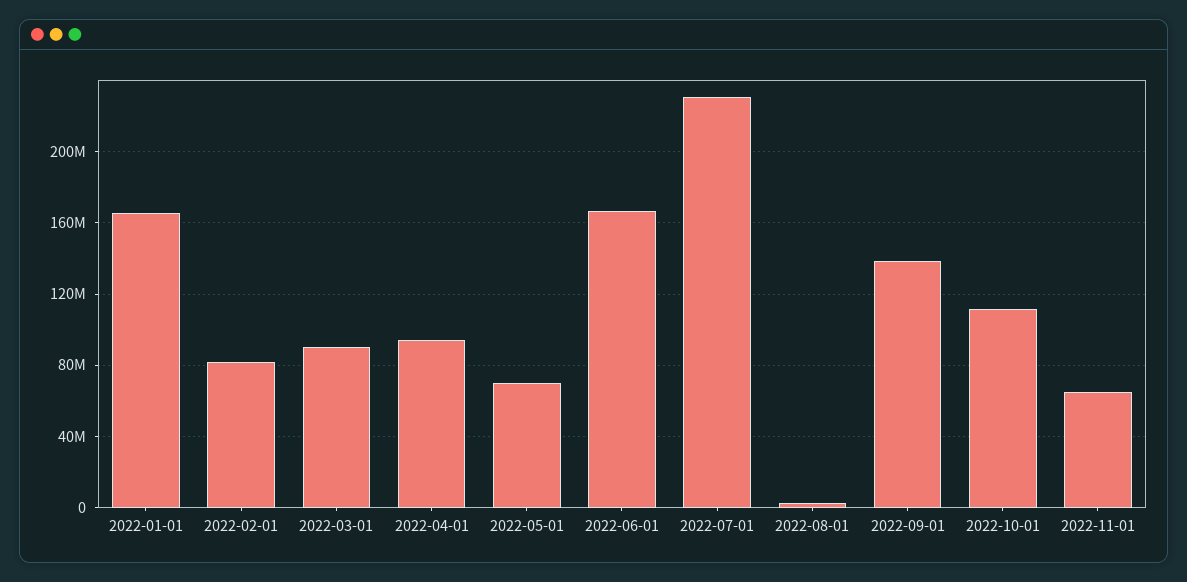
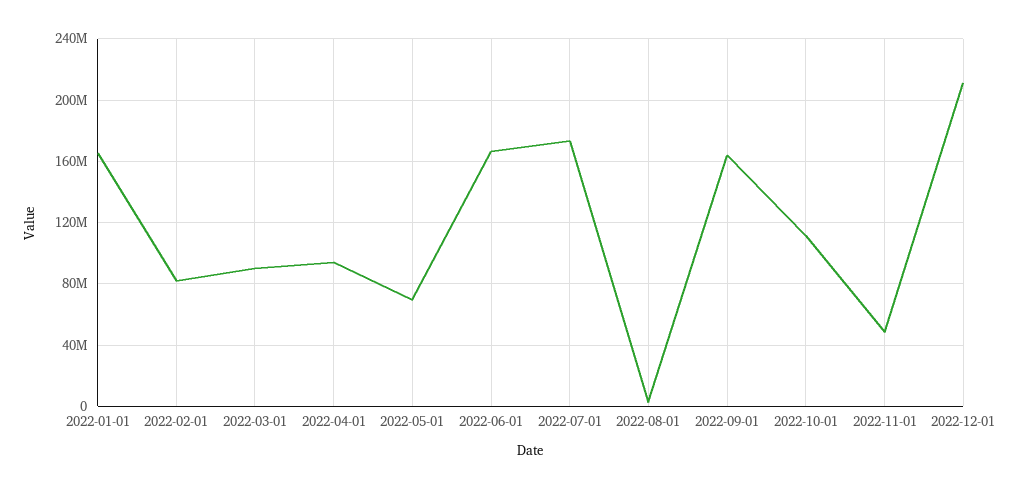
2022-07-01: 230000000 -> 175000000
2022-09-01: 140000000 -> 165000000
2022-11-01: 65000000 -> 50000000
2022-12-01: none -> 210000000

